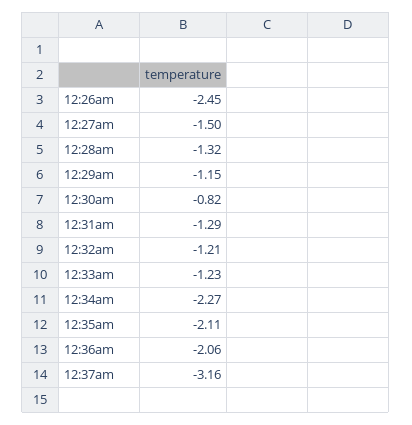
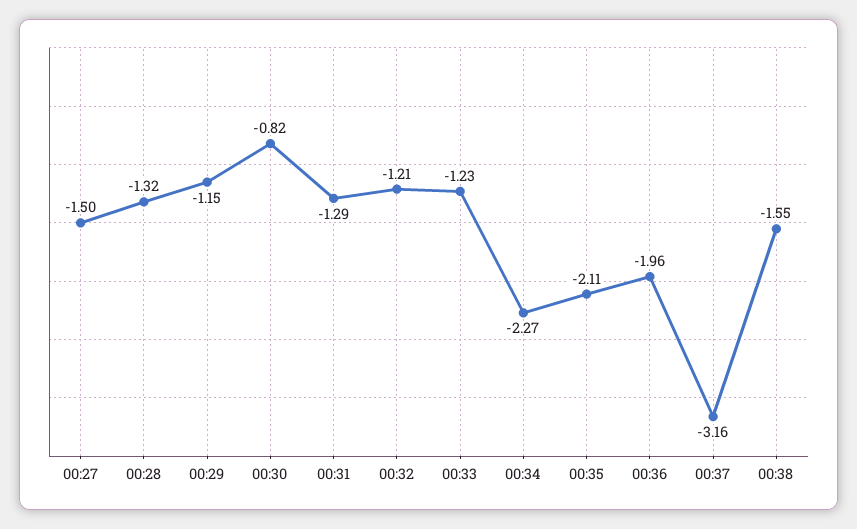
12:26am: -2.45 -> none
12:36am: -2.06 -> -1.96
00:38: none -> -1.55

